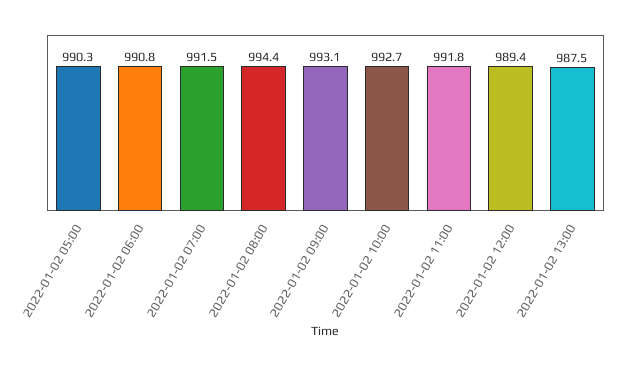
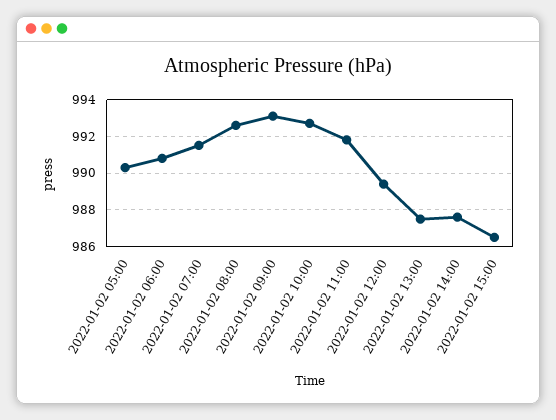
2022-01-02 08:00: 994.4 -> 992.5
2022-01-02 14:00: none -> 987.5
2022-01-02 15:00: none -> 986.5

